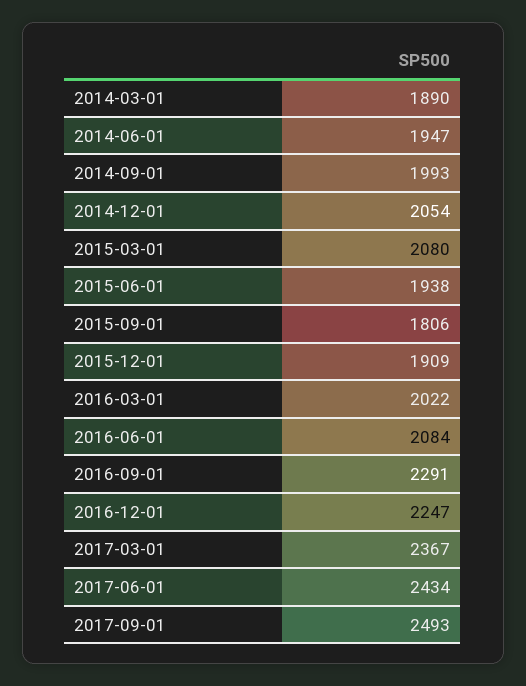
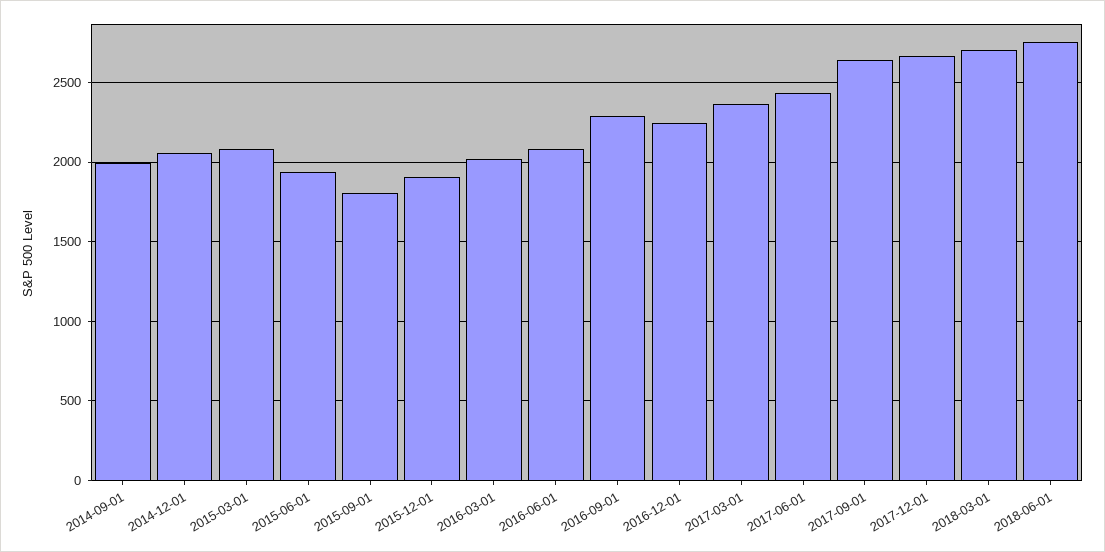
2014-03-01: 1890 -> none
2014-06-01: 1947 -> none
2017-09-01: 2493 -> 2650
2017-12-01: none -> 2650
2018-03-01: none -> 2700
2018-06-01: none -> 2750

